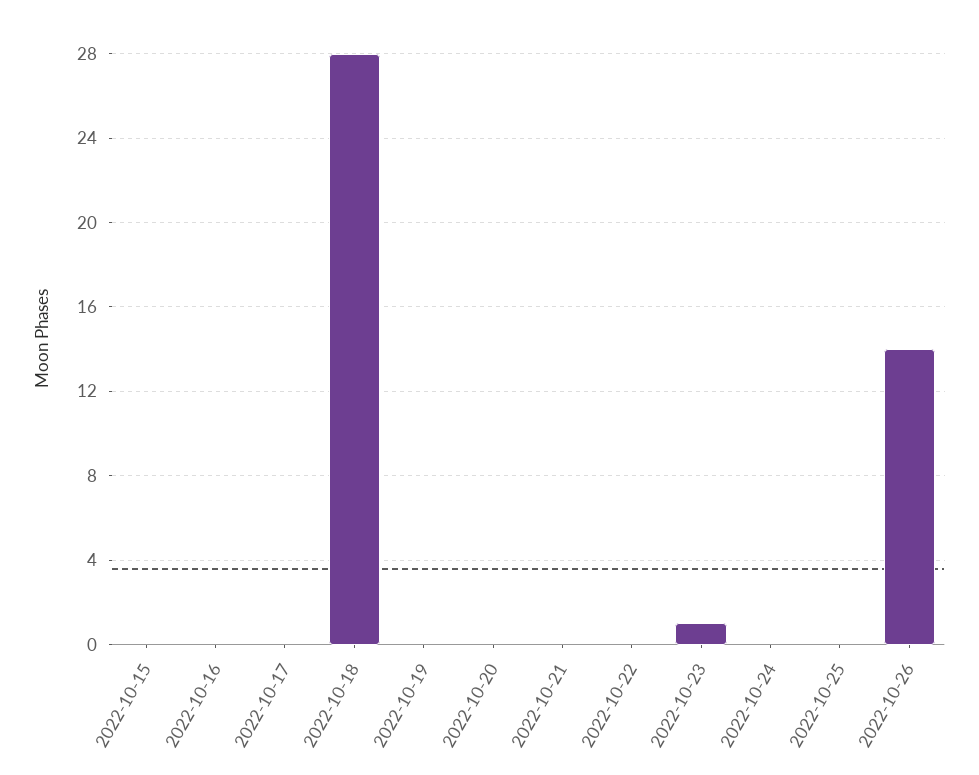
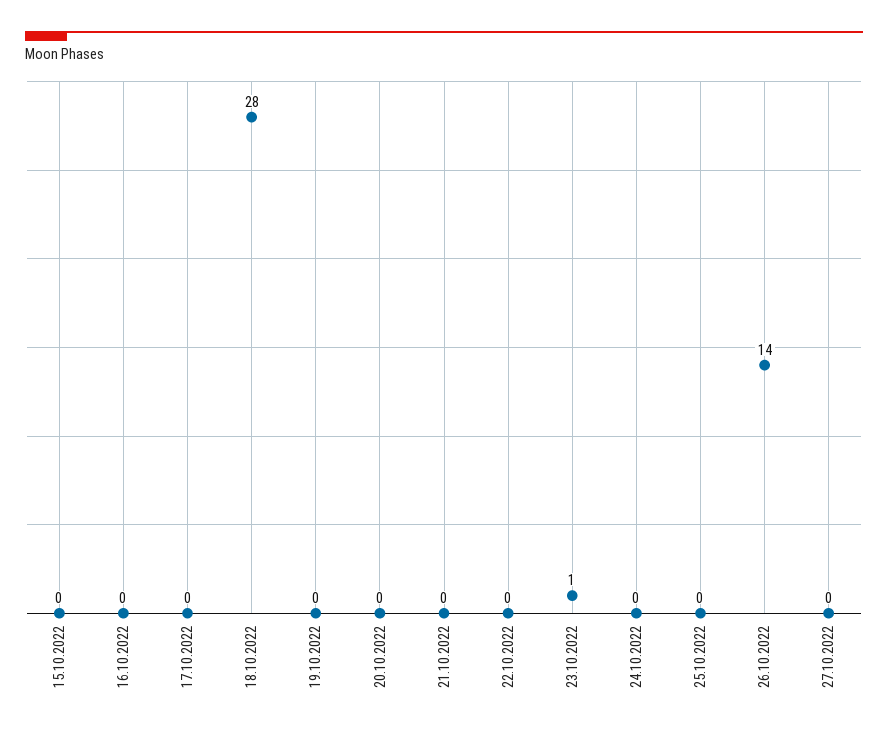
27.10.2022: none -> 0

